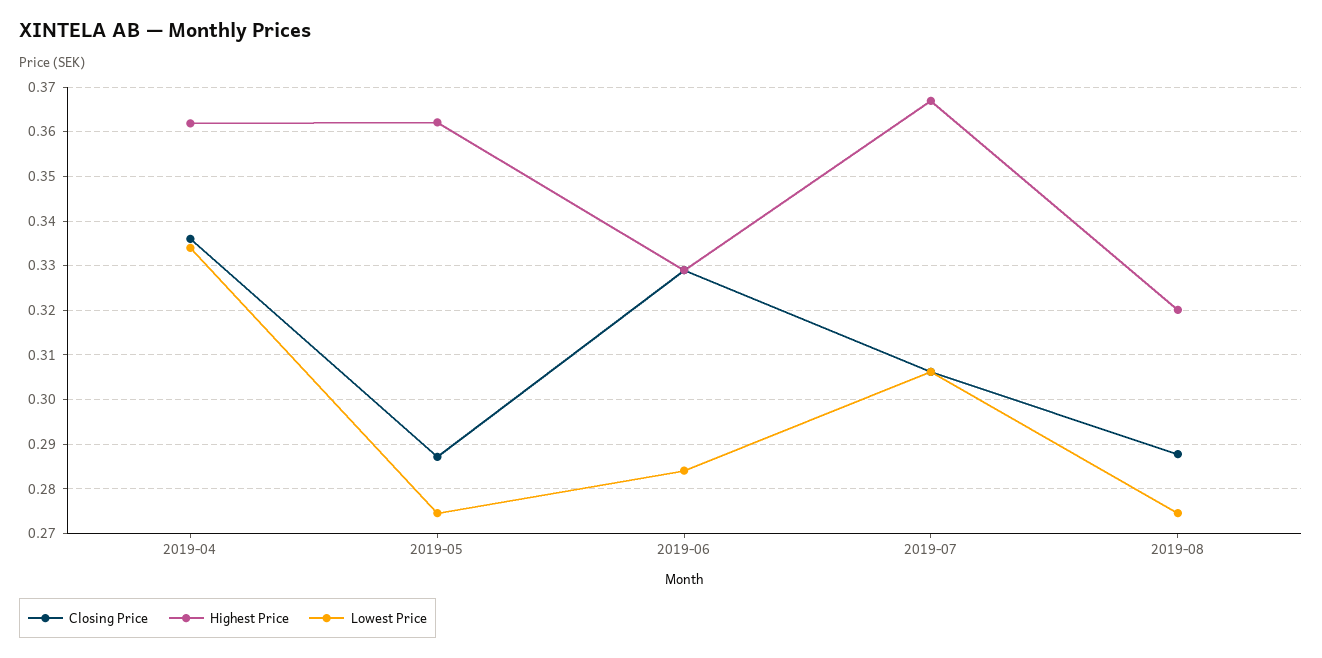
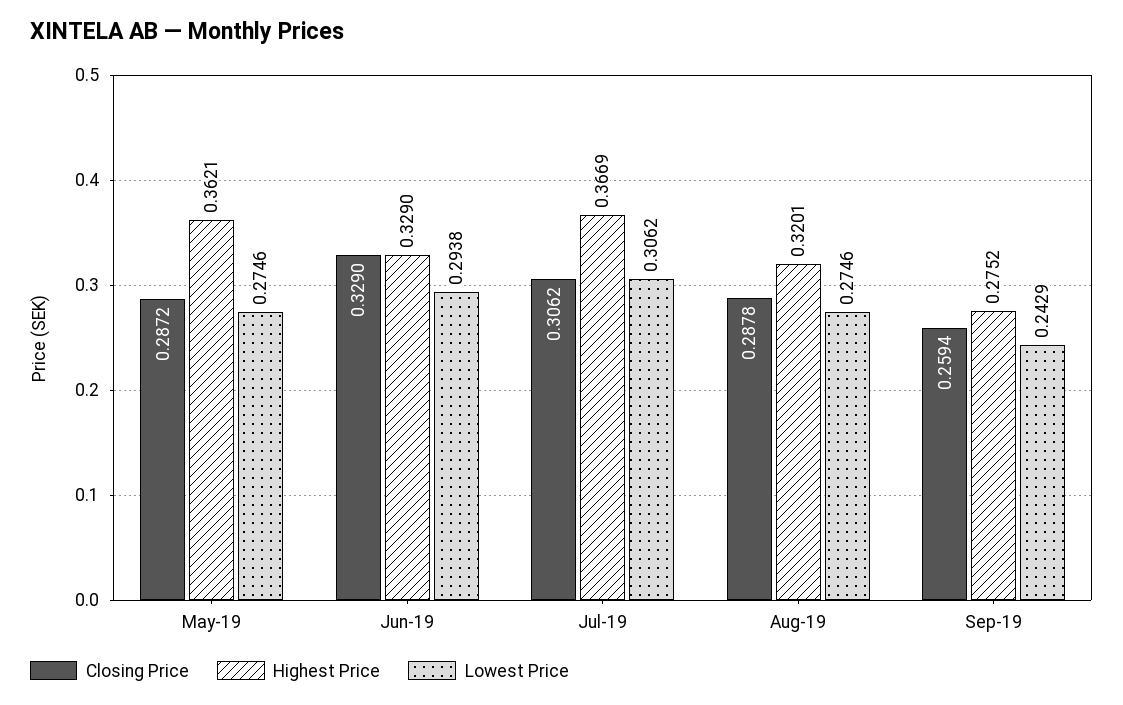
Closing Price, 2019-04: 0.336 -> none
Highest Price, 2019-04: 0.362 -> none
Lowest Price, 2019-04: 0.334 -> none
Lowest Price, 2019-06: 0.284 -> 0.2938
Closing Price, Sep-19: none -> 0.2594
Highest Price, Sep-19: none -> 0.2752
Lowest Price, Sep-19: none -> 0.2429

